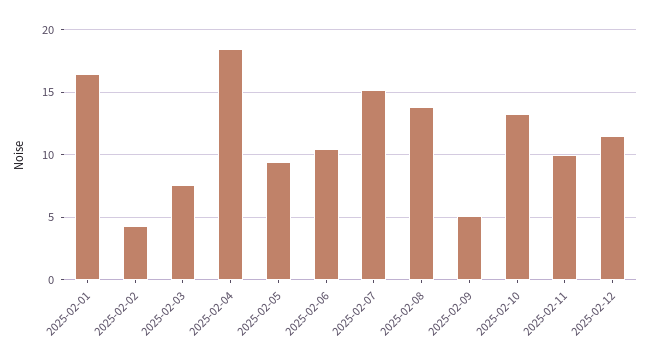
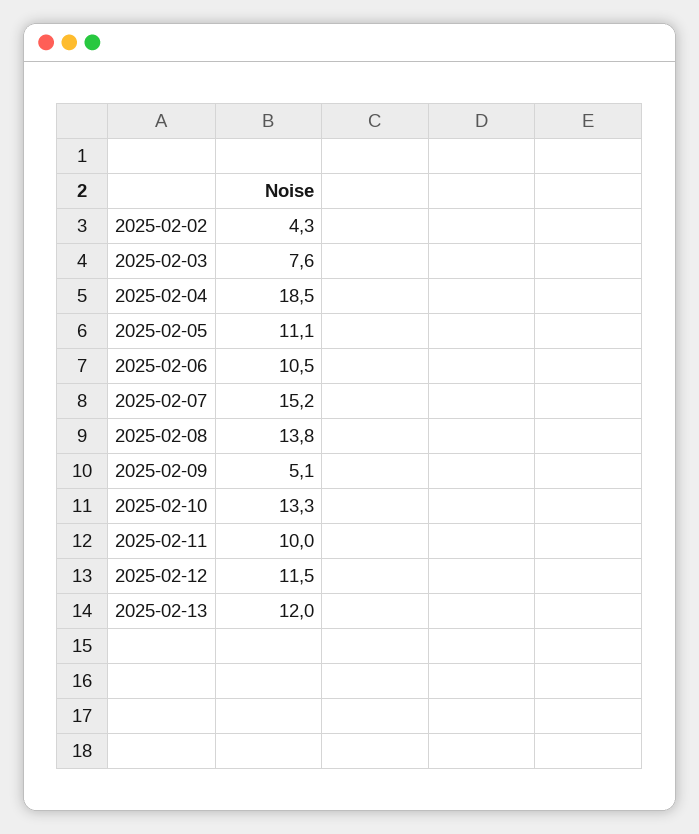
2025-02-01: 16.5 -> none
2025-02-05: 9.5 -> 11.1
2025-02-13: none -> 12

